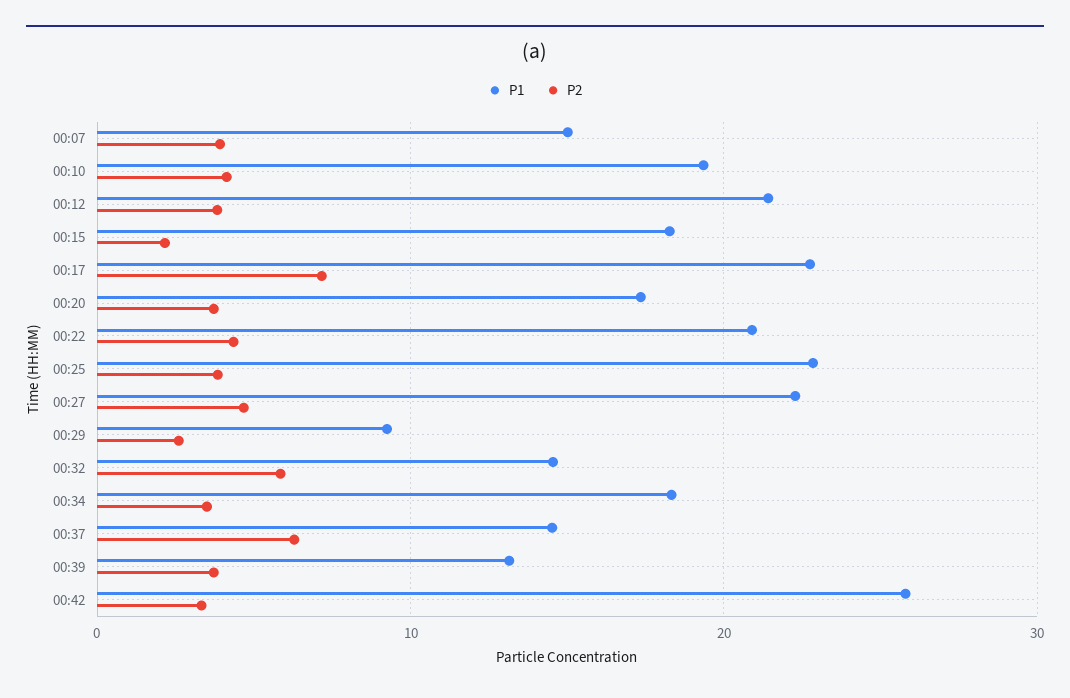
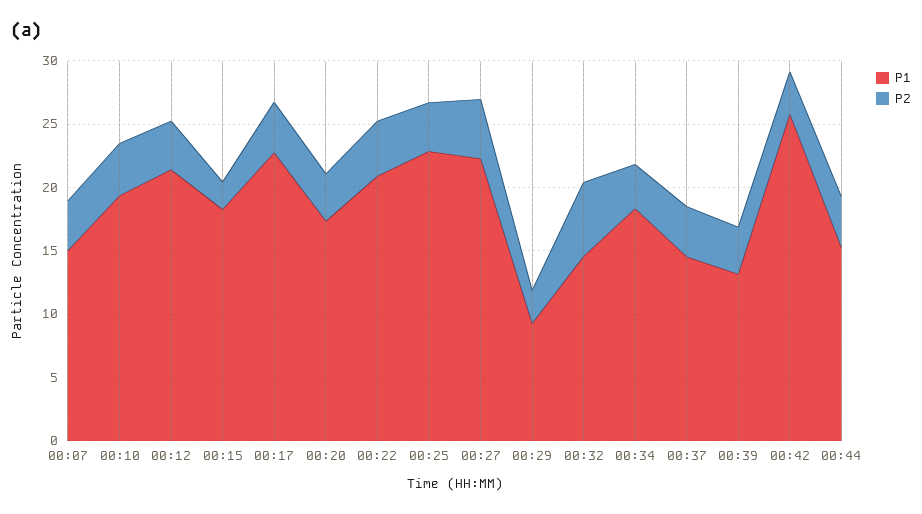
P2, 00:17: 7 -> 4
P2, 00:37: 6 -> 4
P1, 00:44: none -> 15
P2, 00:44: none -> 4

